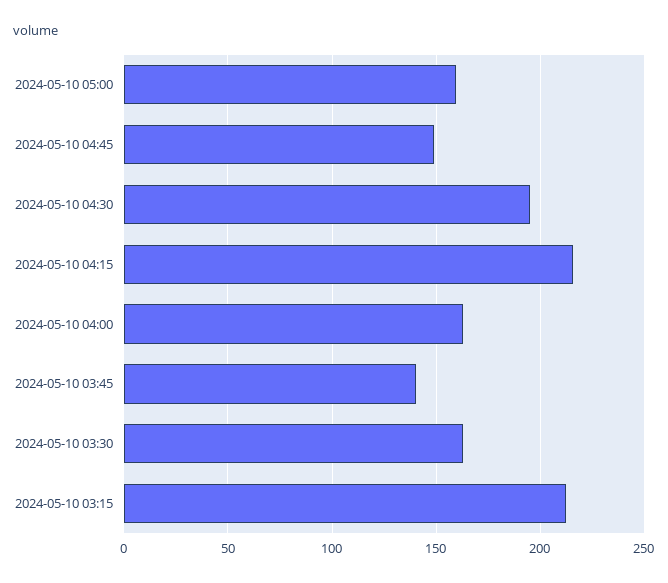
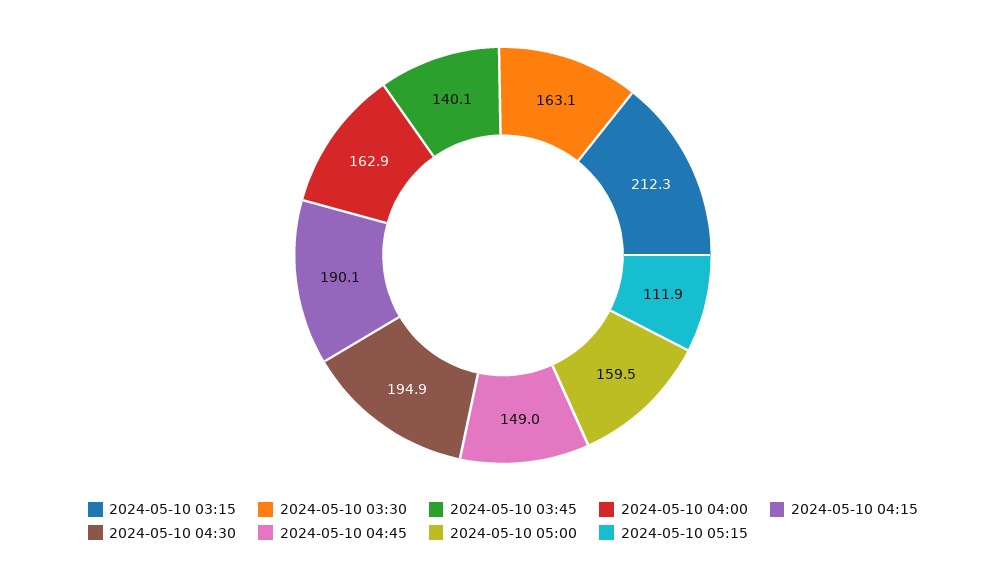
2024-05-10 04:15: 215 -> 190.1
2024-05-10 05:15: none -> 111.9

